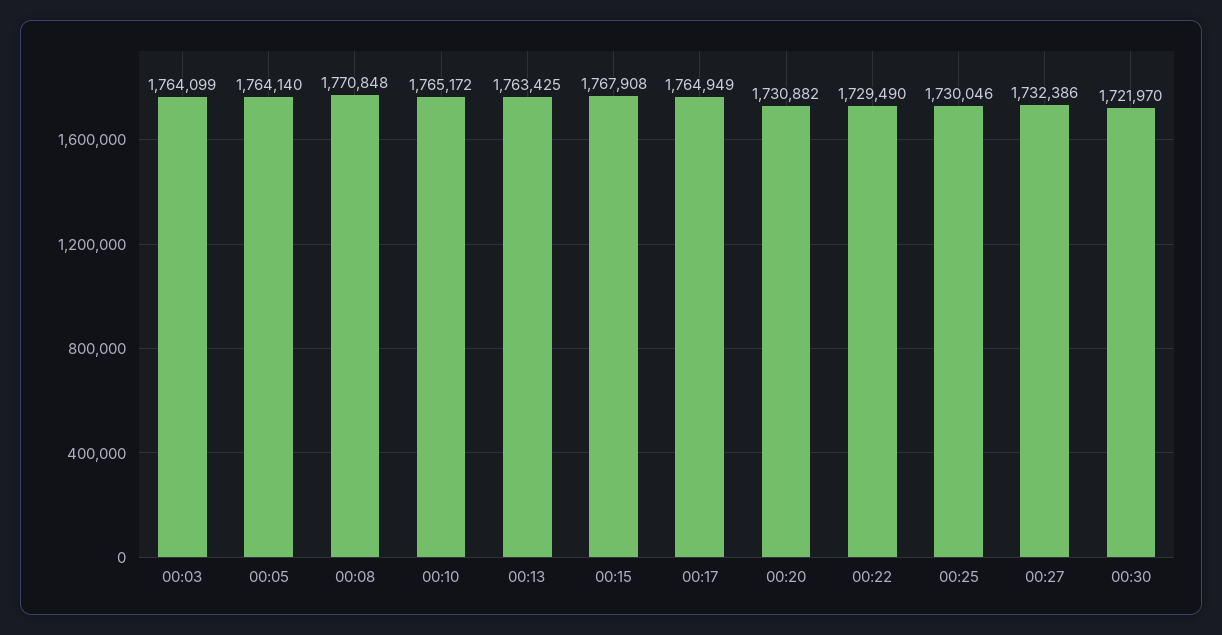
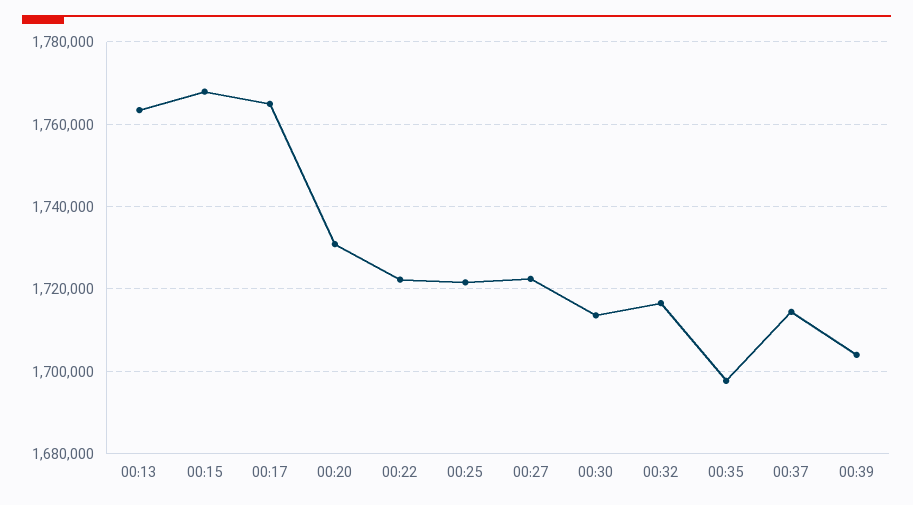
00:03: 1764099 -> none
00:05: 1764140 -> none
00:08: 1770848 -> none
00:10: 1765172 -> none
00:22: 1729490 -> 1722000
00:25: 1730046 -> 1722000
00:27: 1732386 -> 1722000
00:30: 1721970 -> 1714000
00:32: none -> 1716000
00:35: none -> 1698000
00:37: none -> 1714000
00:39: none -> 1704000

